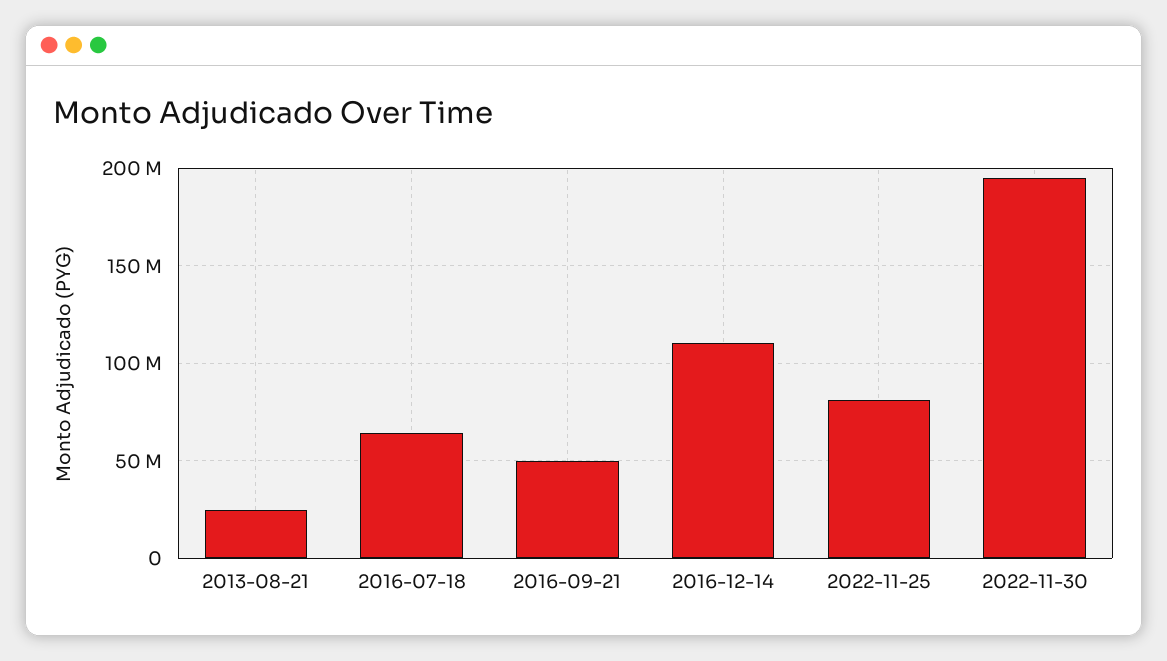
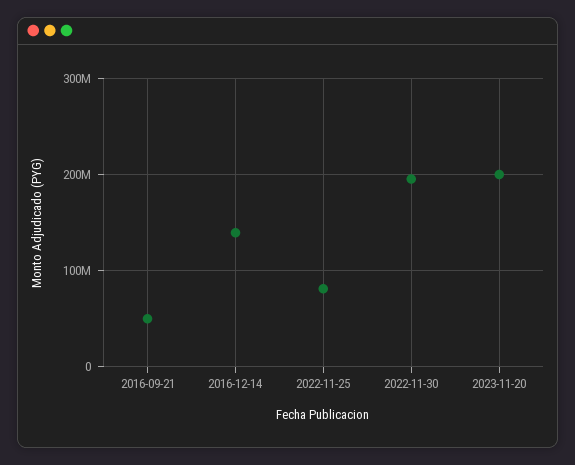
2013-08-21: 25000000 -> none
2016-07-18: 65000000 -> none
2016-12-14: 110000000 -> 140000000
2023-11-20: none -> 200000000

